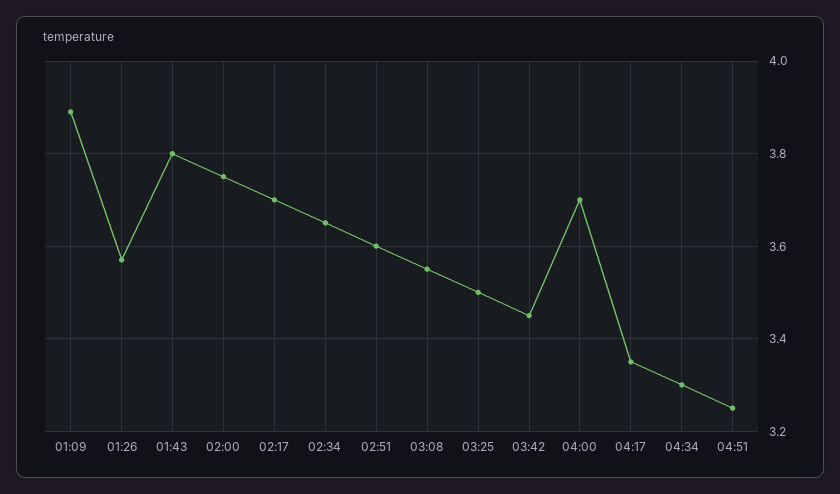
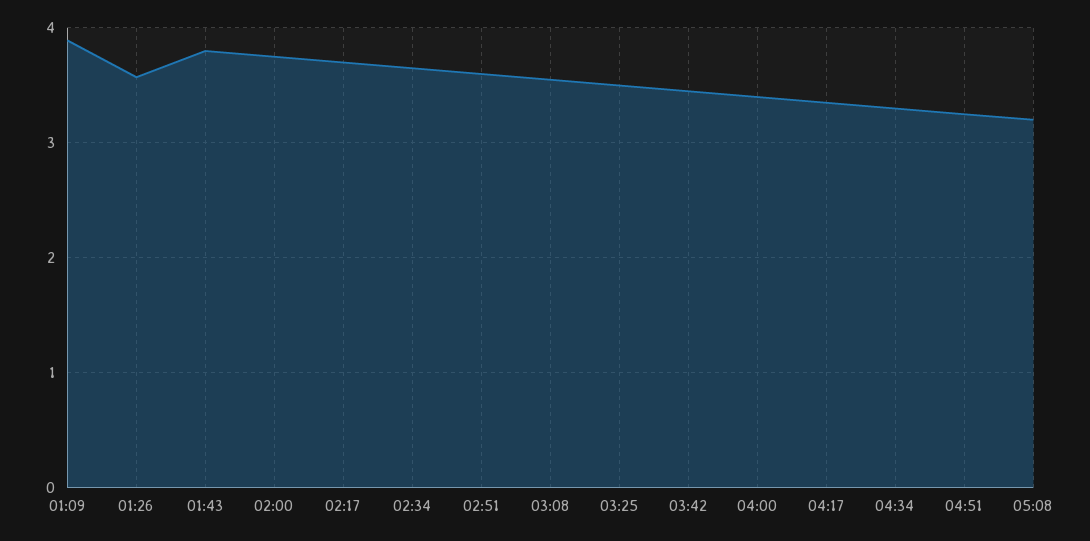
04:00: 3.7 -> 3.4
05:08: none -> 3.2

